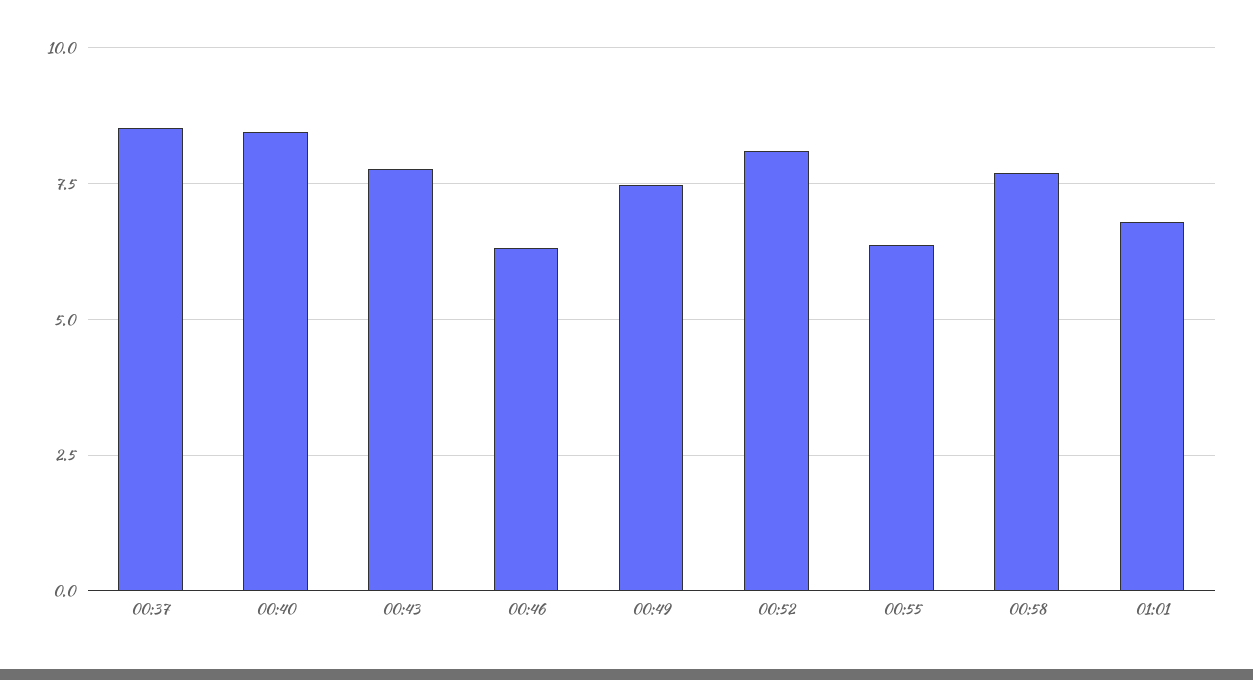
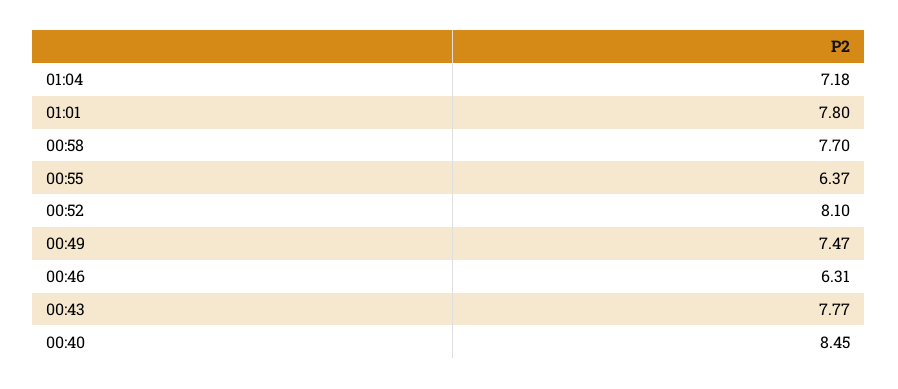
00:37: 8.5 -> none
01:01: 6.75 -> 7.8
01:04: none -> 7.18

